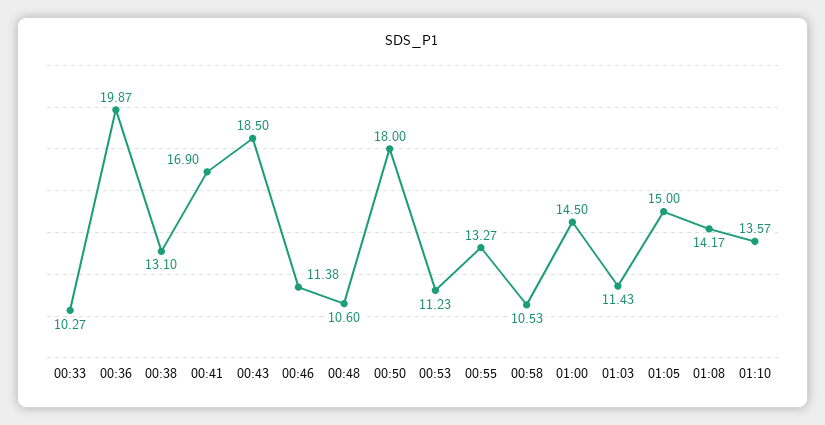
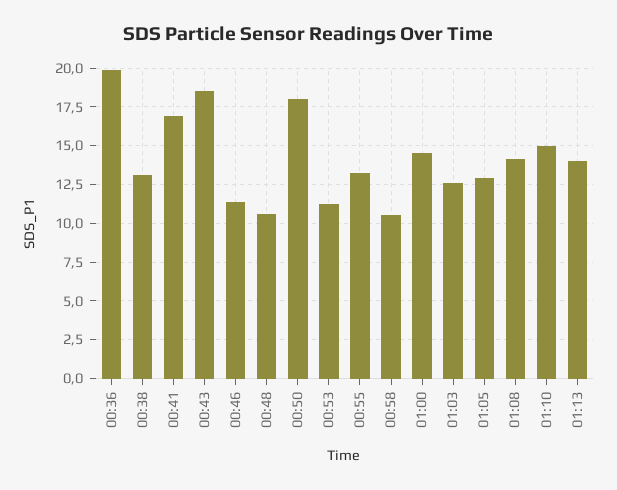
00:33: 10.27 -> none
01:03: 11.43 -> 12.5
01:05: 15 -> 13
01:10: 13.57 -> 15
01:13: none -> 14

